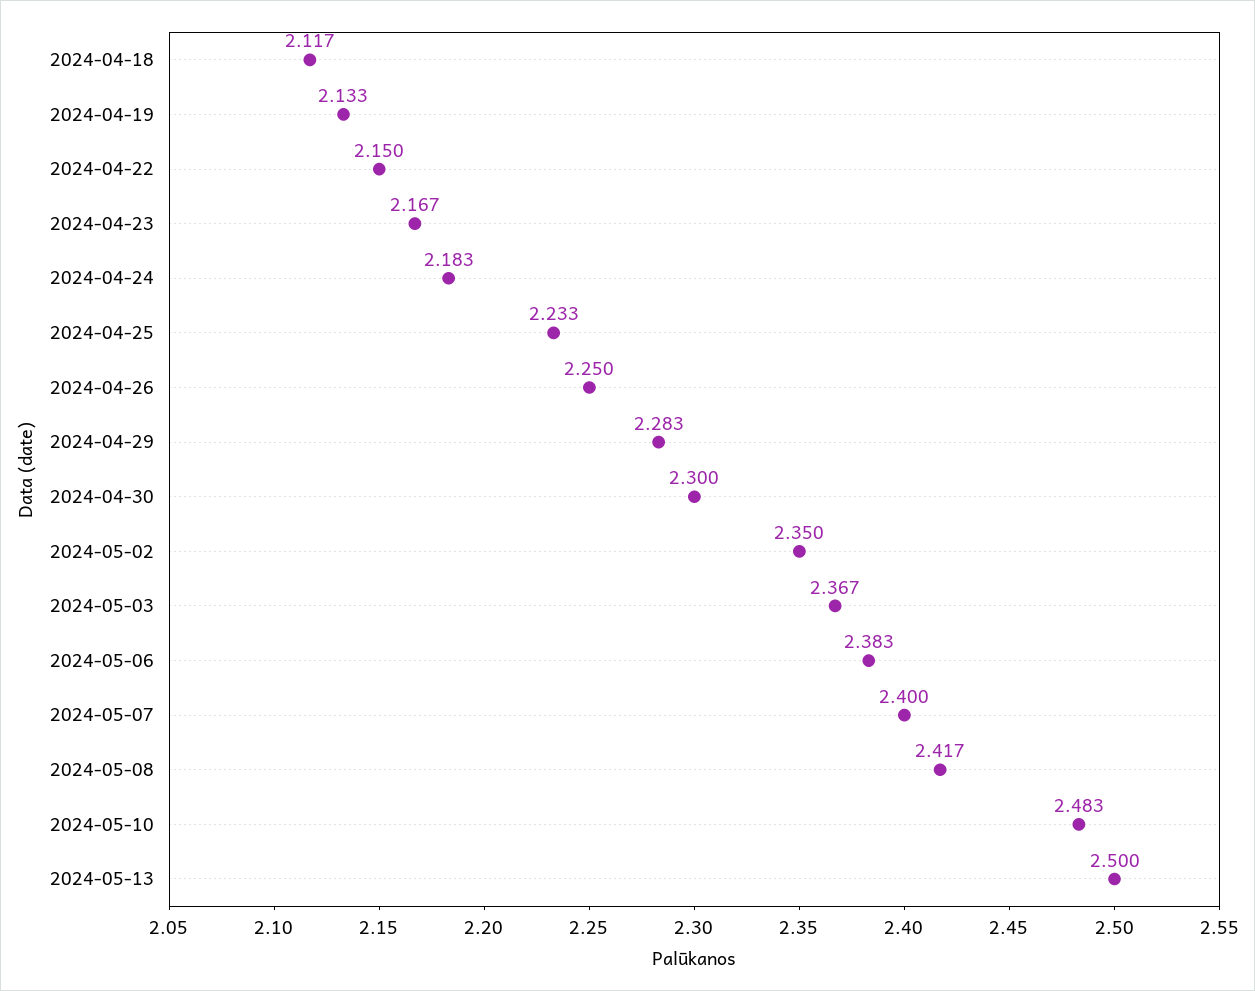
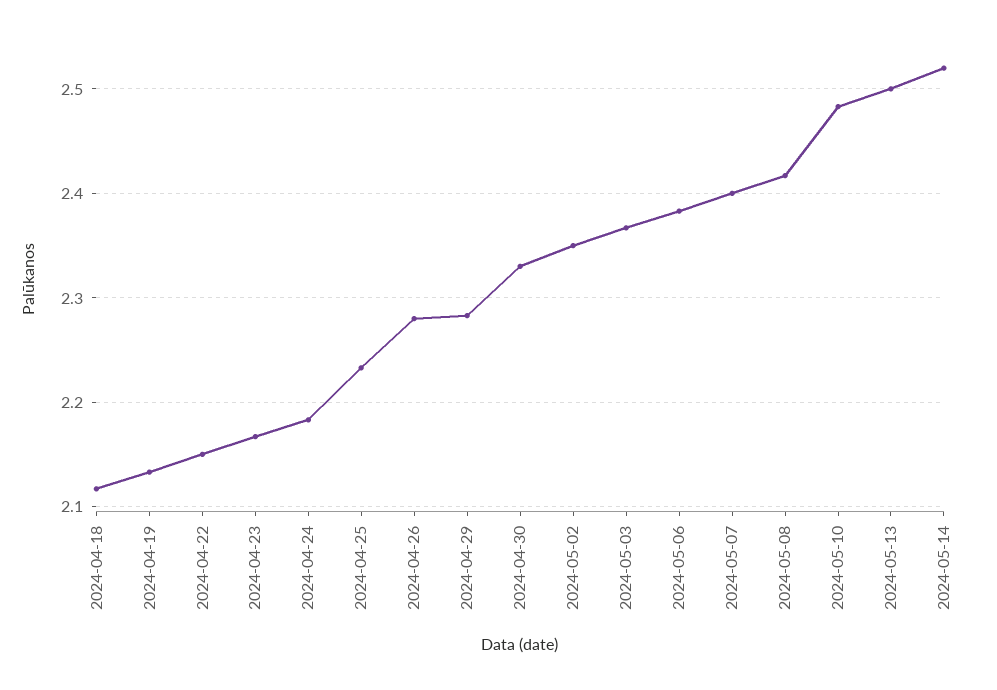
2024-04-26: 2.25 -> 2.28
2024-04-30: 2.3 -> 2.33
2024-05-14: none -> 2.52

